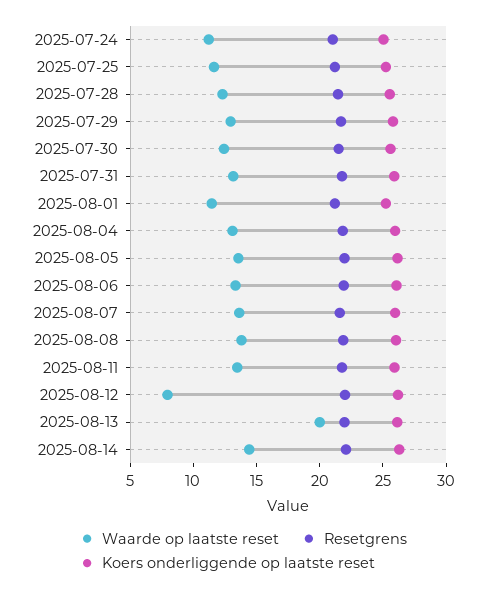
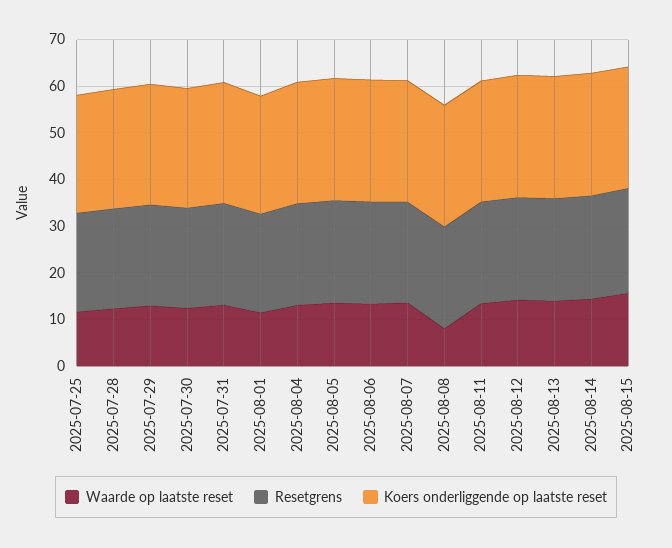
Waarde op laatste reset, 2025-07-24: 11 -> none
Resetgrens, 2025-07-24: 21 -> none
Koers onderliggende op laatste reset, 2025-07-24: 25 -> none
Waarde op laatste reset, 2025-08-08: 14 -> 8
Waarde op laatste reset, 2025-08-12: 8 -> 14
Waarde op laatste reset, 2025-08-13: 20 -> 14
Waarde op laatste reset, 2025-08-15: none -> 16
Resetgrens, 2025-08-15: none -> 22
Koers onderliggende op laatste reset, 2025-08-15: none -> 26

